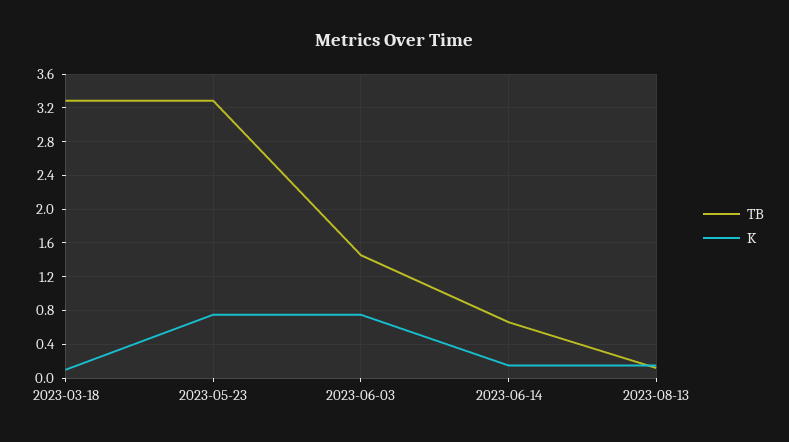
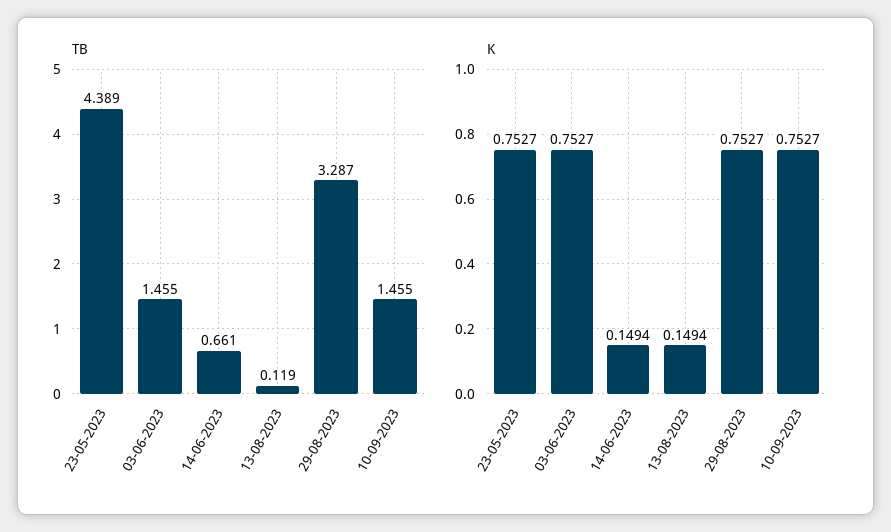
TB, 2023-03-18: 3.3 -> none
K, 2023-03-18: 0.1 -> none
TB, 2023-05-23: 3.3 -> 4.389
TB, 29-08-2023: none -> 3.287
TB, 10-09-2023: none -> 1.455
K, 29-08-2023: none -> 0.7527
K, 10-09-2023: none -> 0.7527

